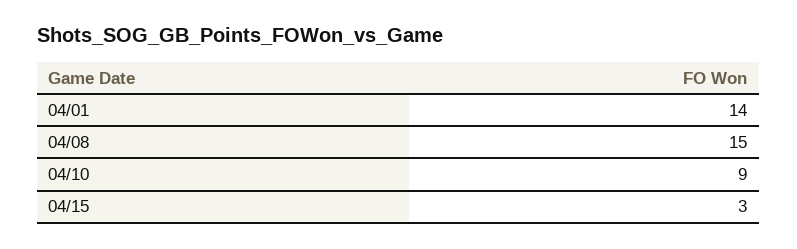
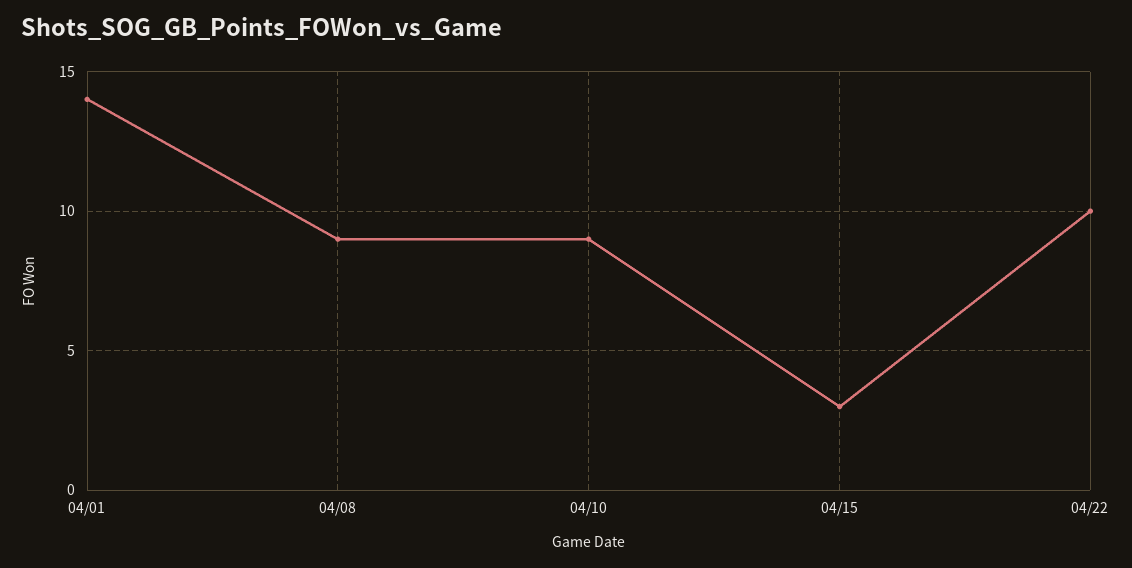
04/08: 15 -> 9
04/22: none -> 10

